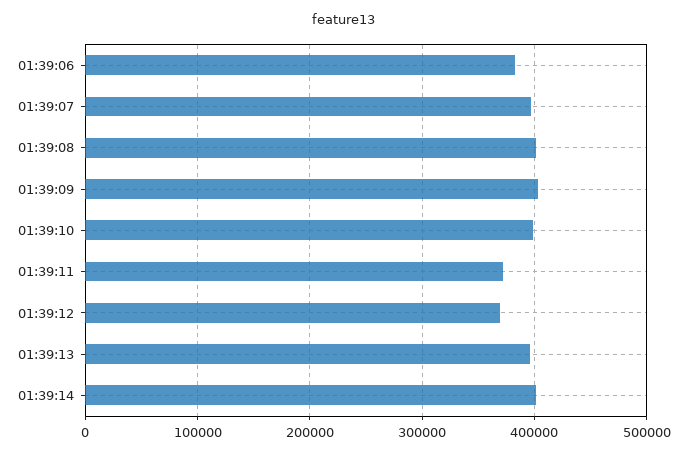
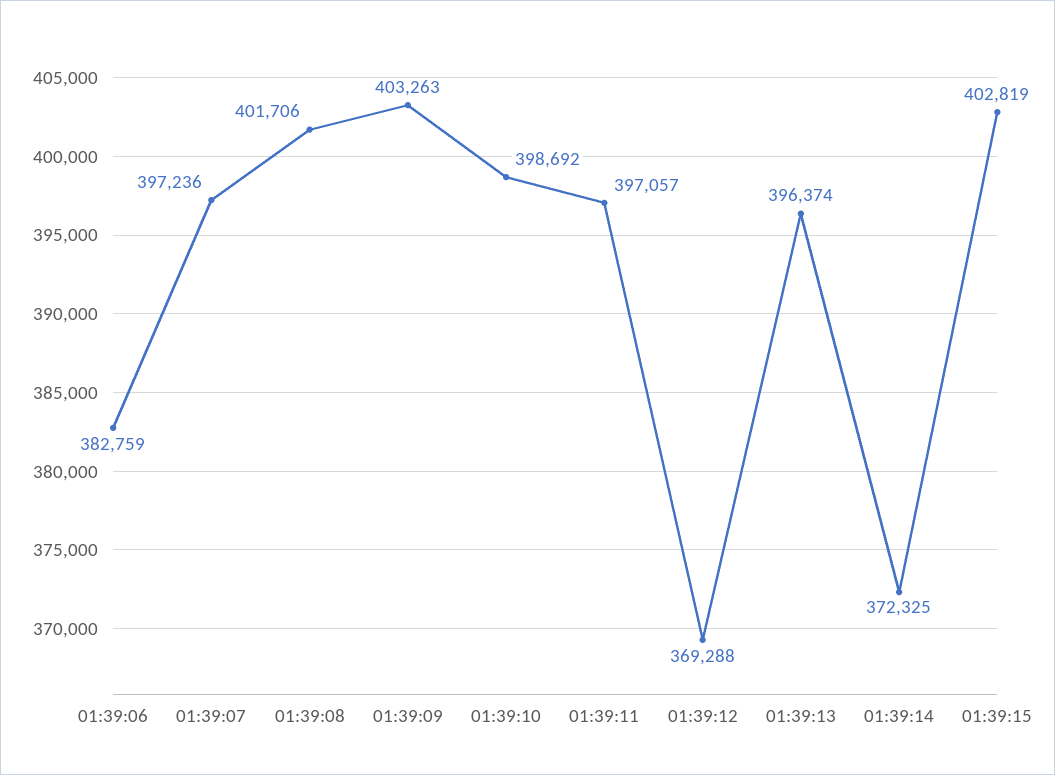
01:39:11: 370000 -> 397057
01:39:14: 400000 -> 372325
01:39:15: none -> 402819

